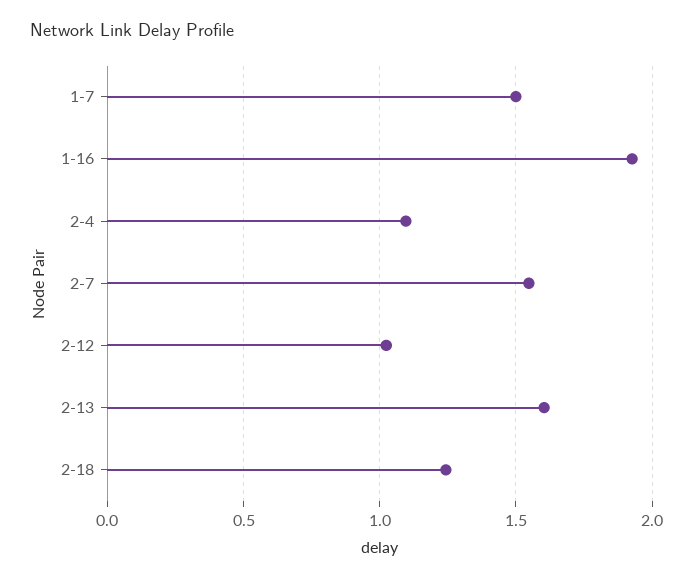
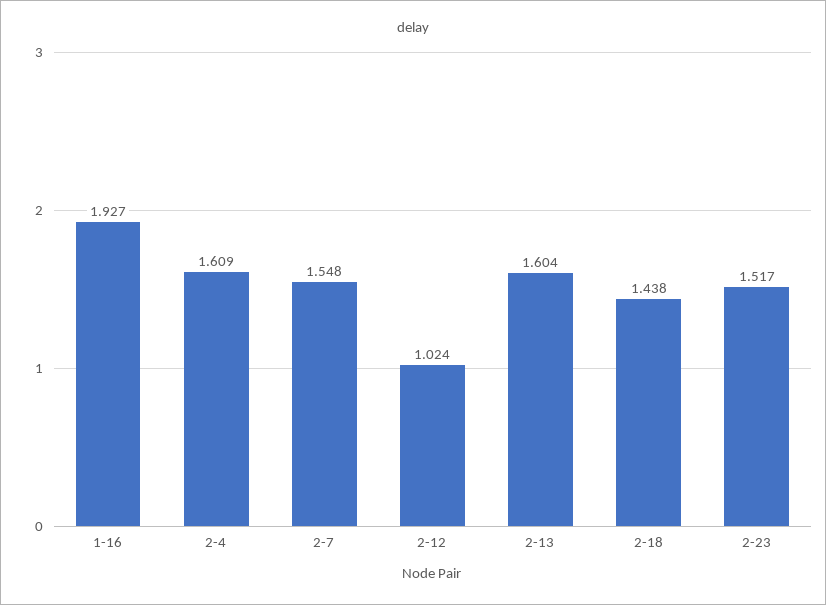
1-7: 1.5 -> none
2-4: 1.1 -> 1.609
2-18: 1.25 -> 1.438
2-23: none -> 1.517

